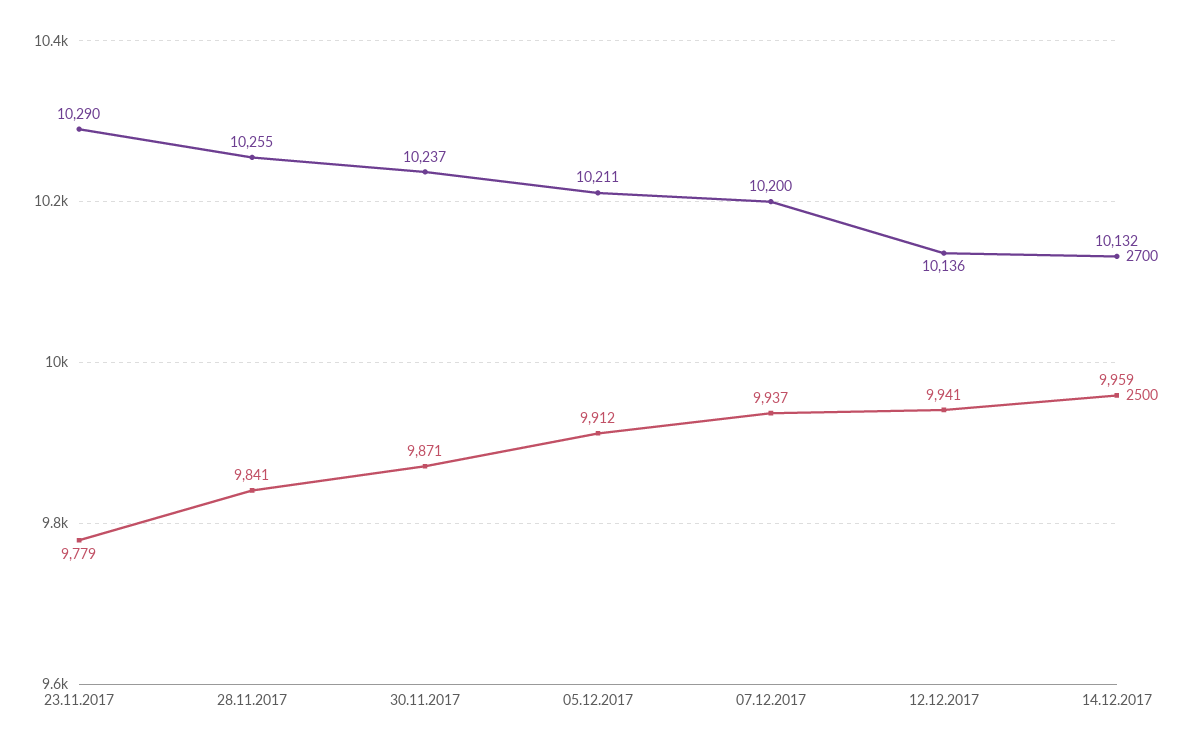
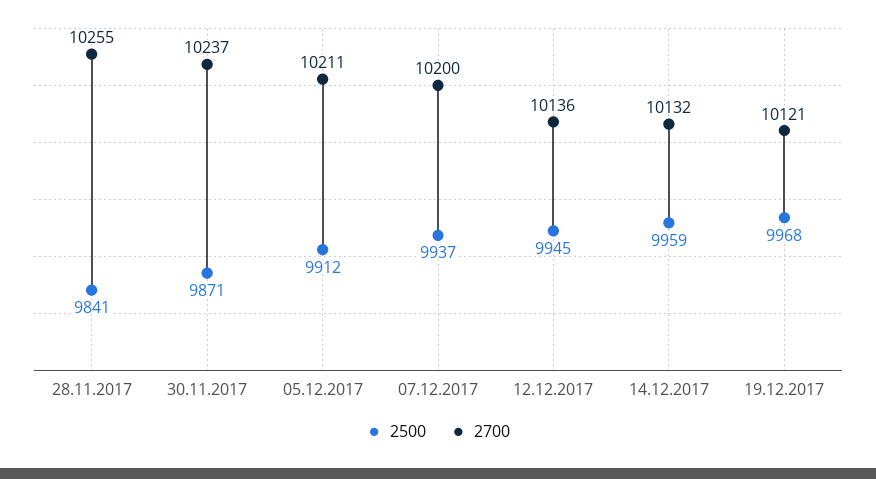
2700, 23.11.2017: 10290 -> none
2500, 23.11.2017: 9779 -> none
2500, 12.12.2017: 9941 -> 9945
2500, 19.12.2017: none -> 9968
2700, 19.12.2017: none -> 10121

